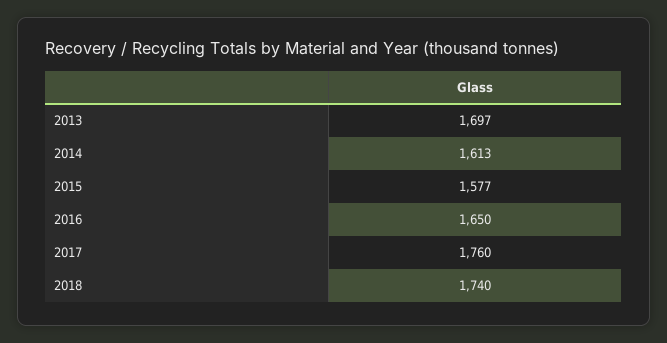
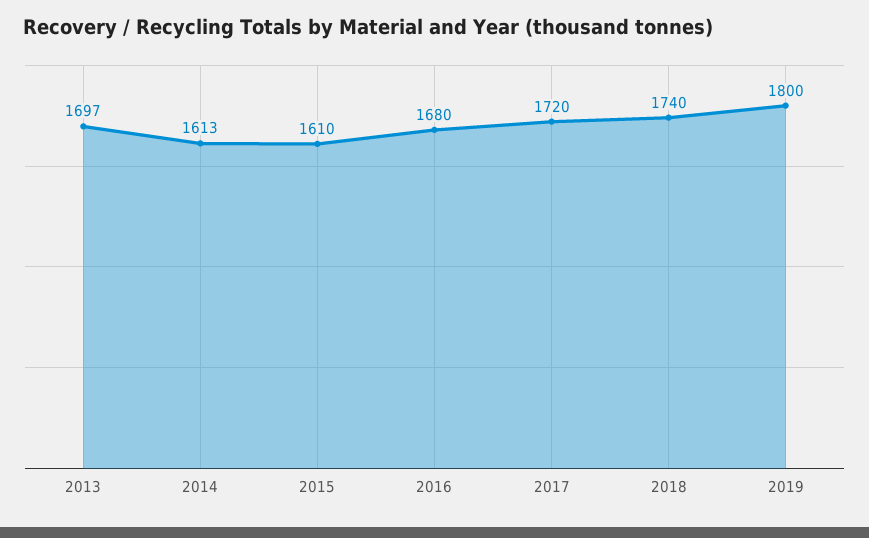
2015: 1577 -> 1610
2016: 1650 -> 1680
2017: 1760 -> 1720
2019: none -> 1800

